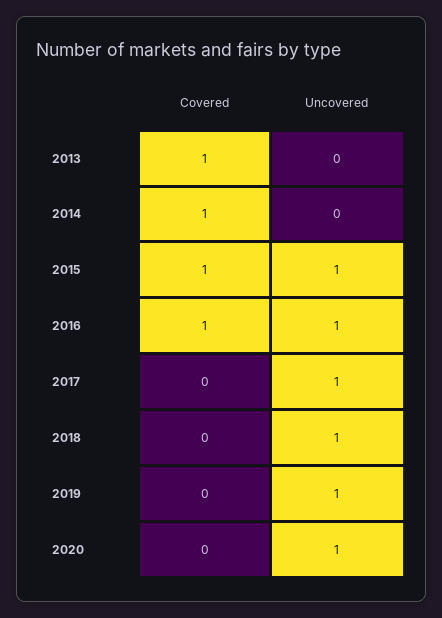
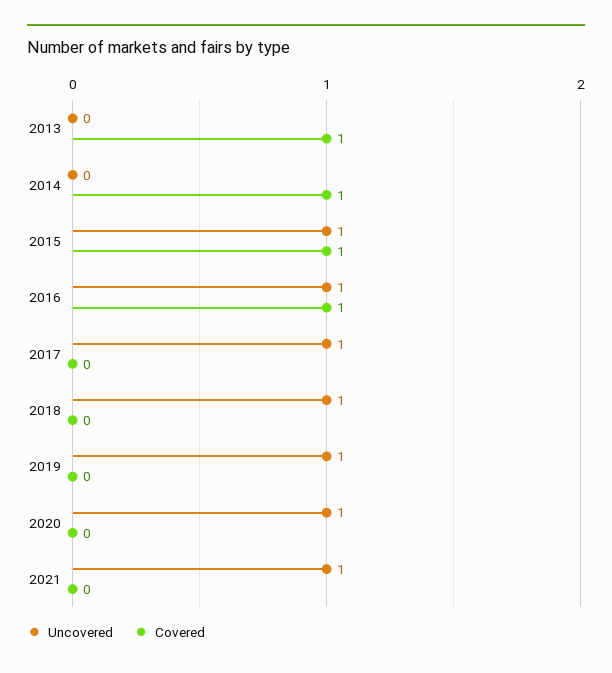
Uncovered, 2021: none -> 1
Covered, 2021: none -> 0

